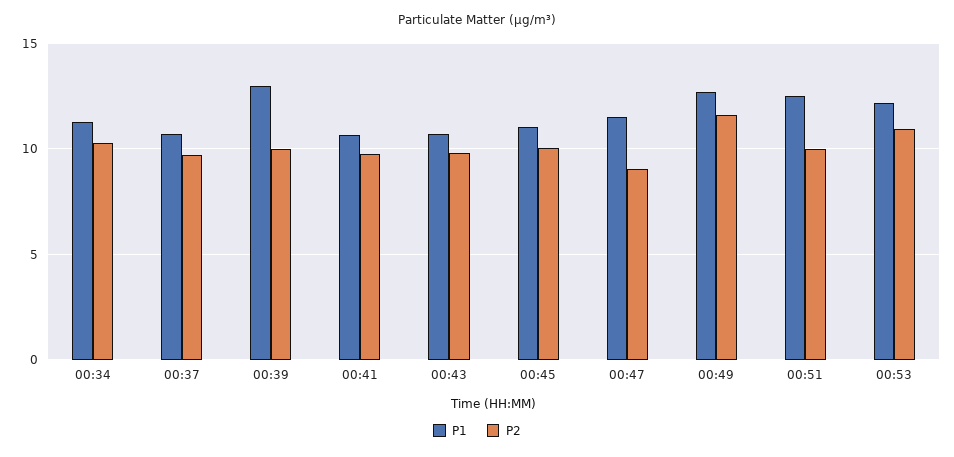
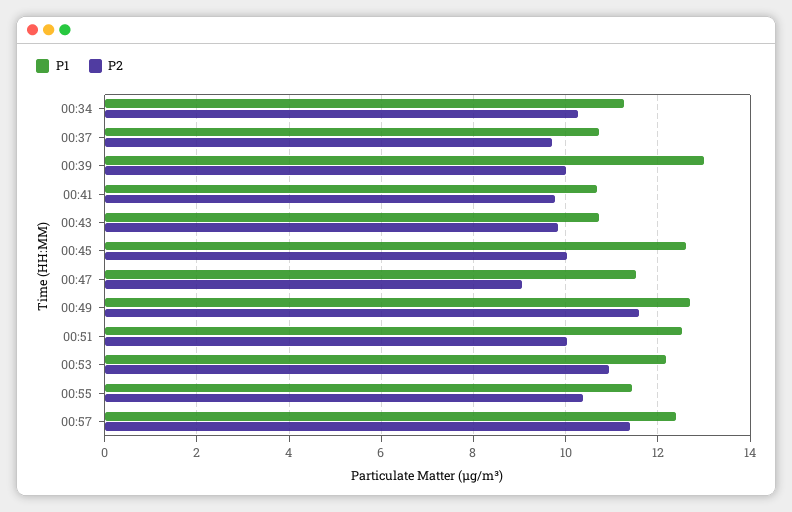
P1, 00:45: 11 -> 12.6
P1, 00:55: none -> 11.4
P2, 00:55: none -> 10.4
P1, 00:57: none -> 12.4
P2, 00:57: none -> 11.4

